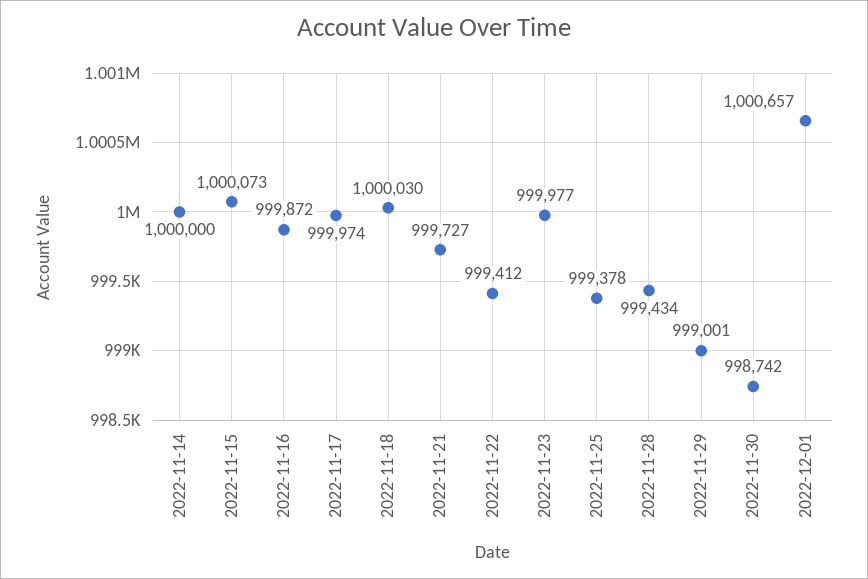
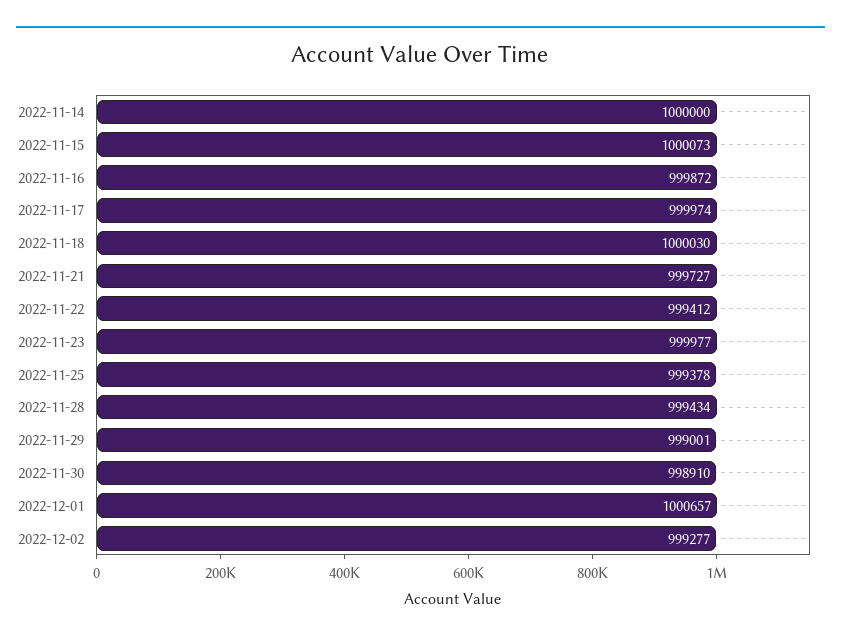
2022-11-30: 998742 -> 998910
2022-12-02: none -> 999277

